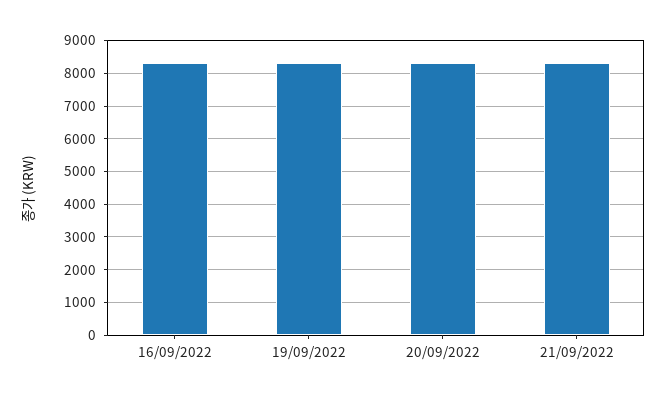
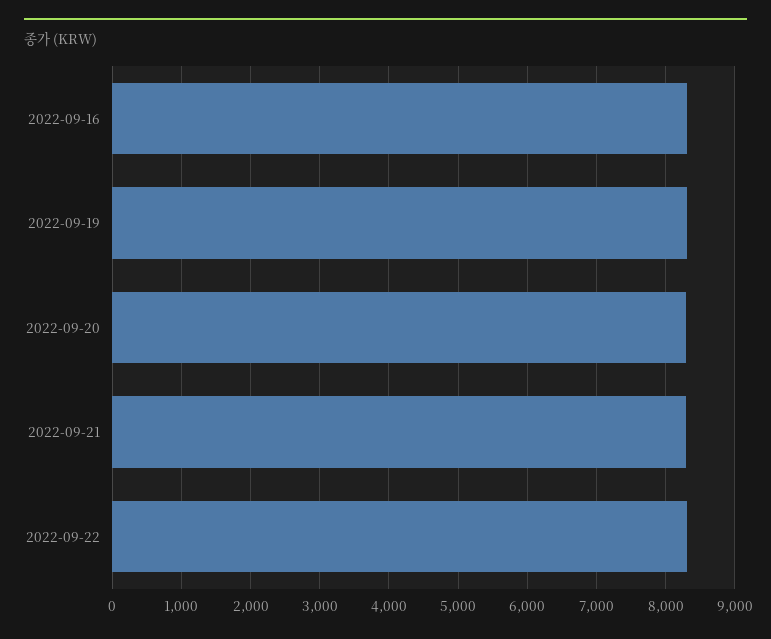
2022-09-22: none -> 8300

